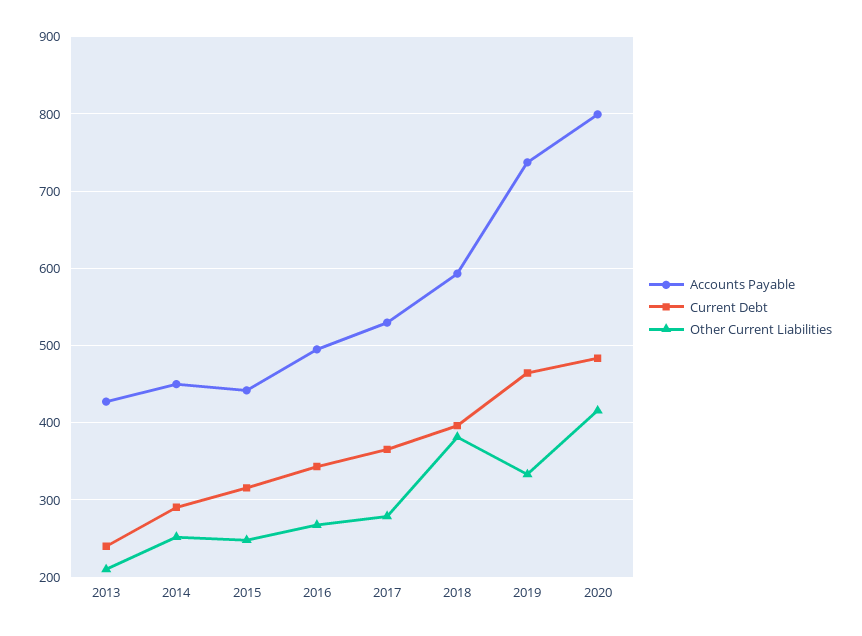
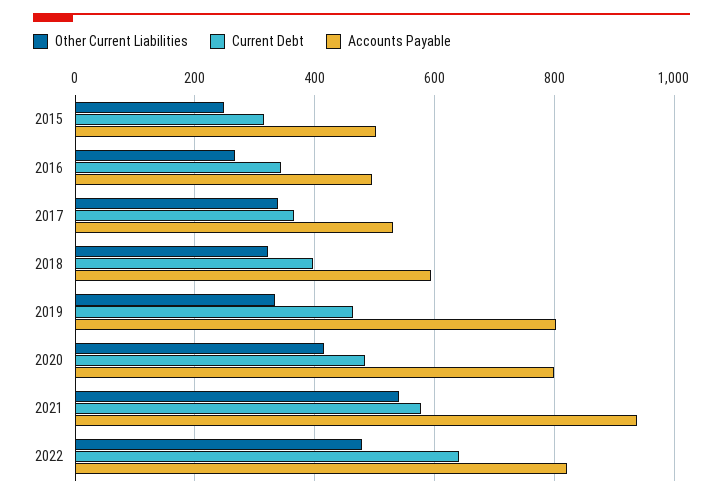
Accounts Payable, 2013: 430 -> none
Current Debt, 2013: 240 -> none
Other Current Liabilities, 2013: 210 -> none
Accounts Payable, 2014: 450 -> none
Current Debt, 2014: 290 -> none
Other Current Liabilities, 2014: 250 -> none
Accounts Payable, 2015: 440 -> 500
Other Current Liabilities, 2017: 280 -> 340
Other Current Liabilities, 2018: 380 -> 320
Accounts Payable, 2019: 740 -> 800
Other Current Liabilities, 2021: none -> 540
Current Debt, 2021: none -> 580
Accounts Payable, 2021: none -> 940
Other Current Liabilities, 2022: none -> 480
Current Debt, 2022: none -> 640
Accounts Payable, 2022: none -> 820

